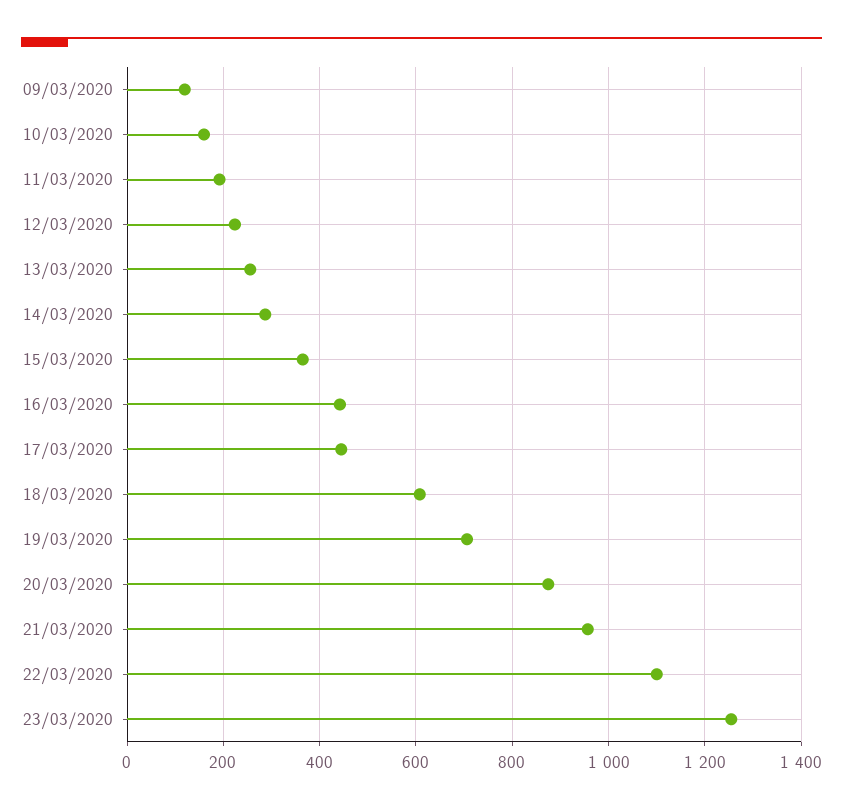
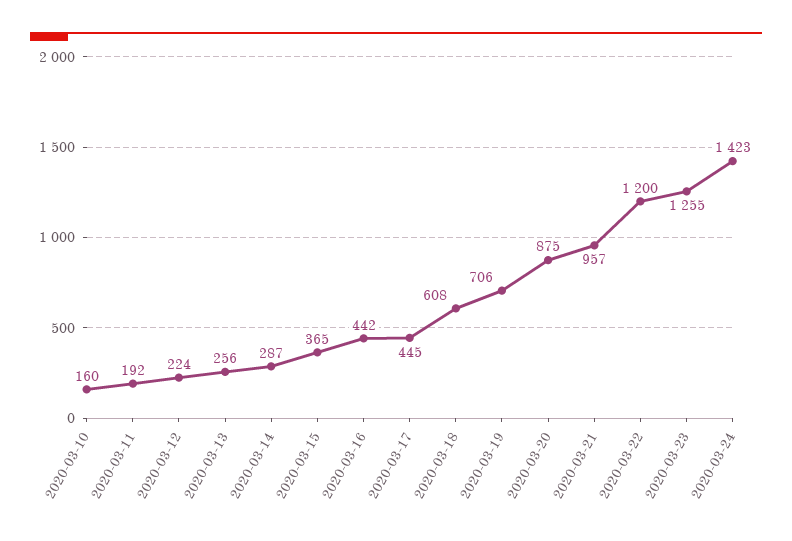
09/03/2020: 120 -> none
22/03/2020: 1100 -> 1200
2020-03-24: none -> 1423

